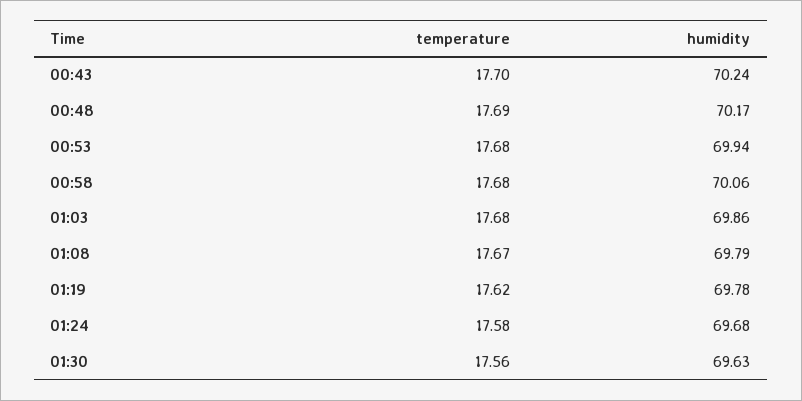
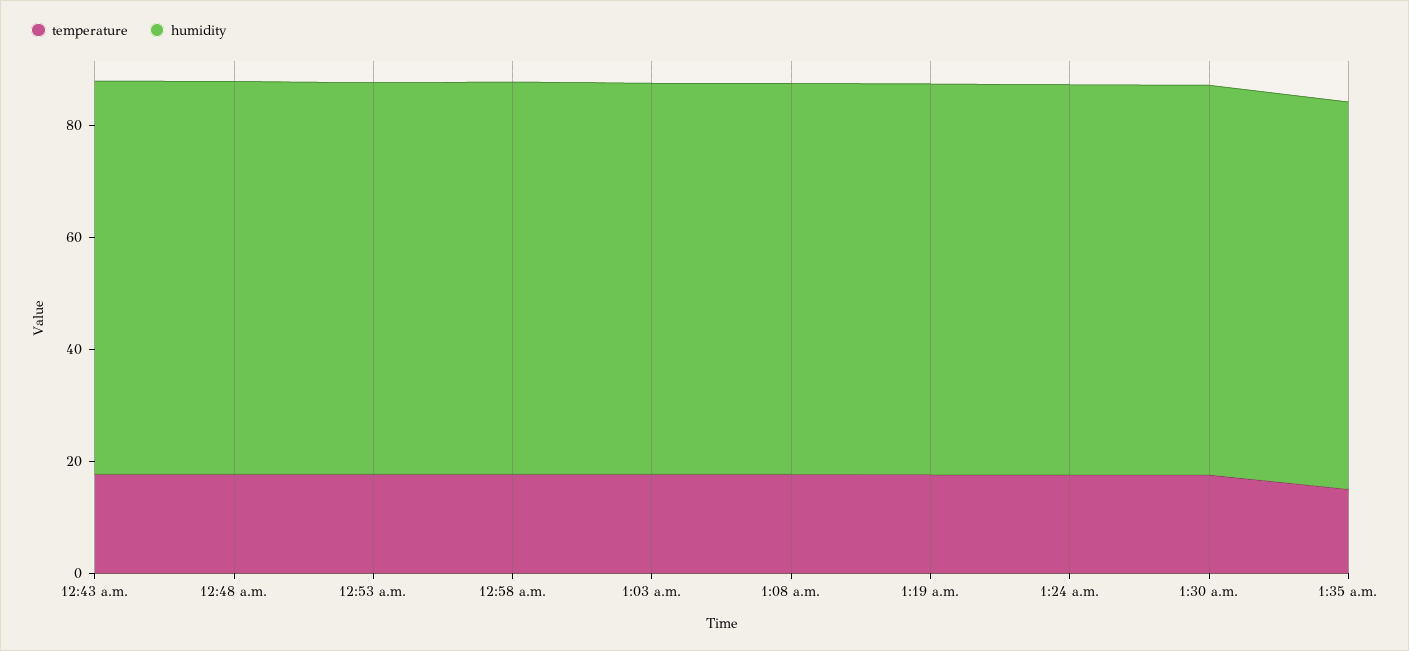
temperature, 1:35 a.m.: none -> 15
humidity, 1:35 a.m.: none -> 70

